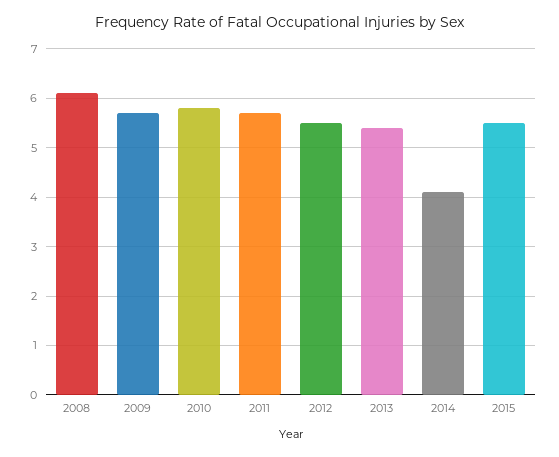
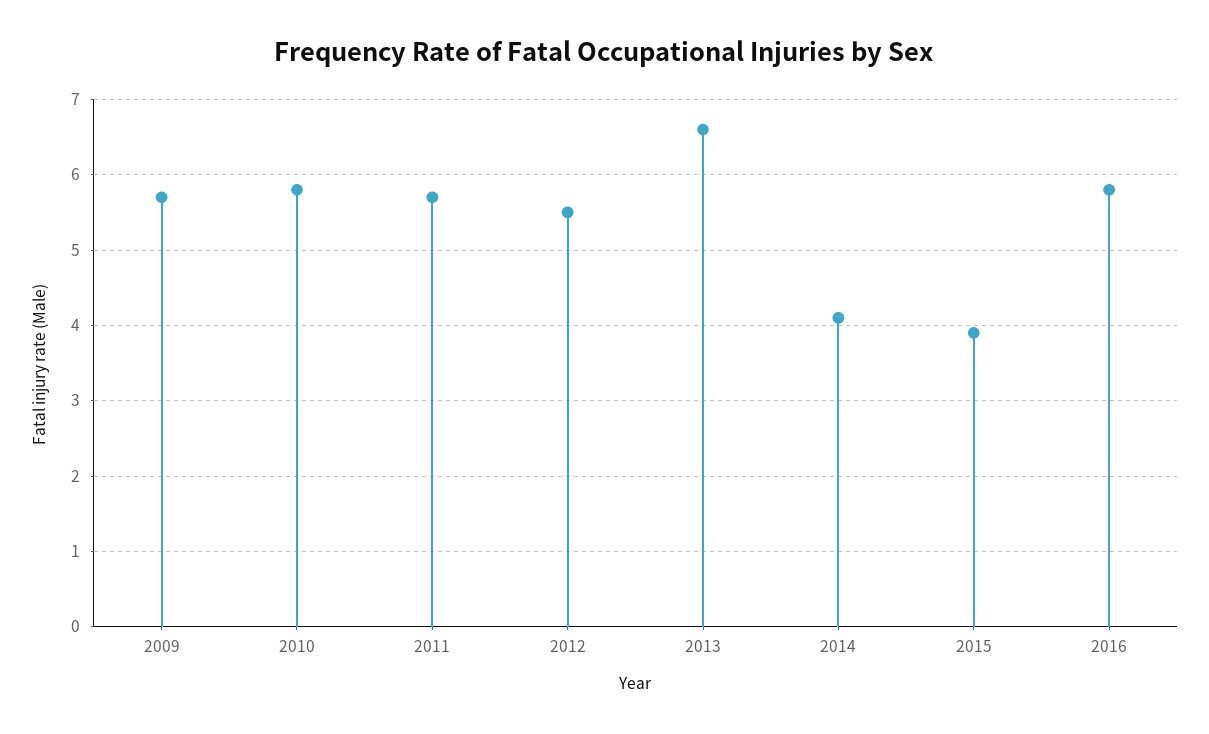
2008: 6 -> none
2013: 5.5 -> 6.6
2015: 5.5 -> 3.9
2016: none -> 5.8

